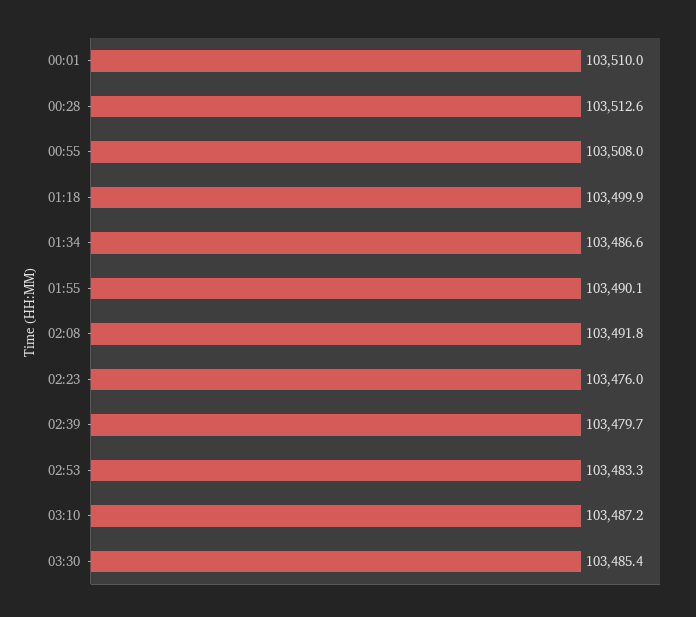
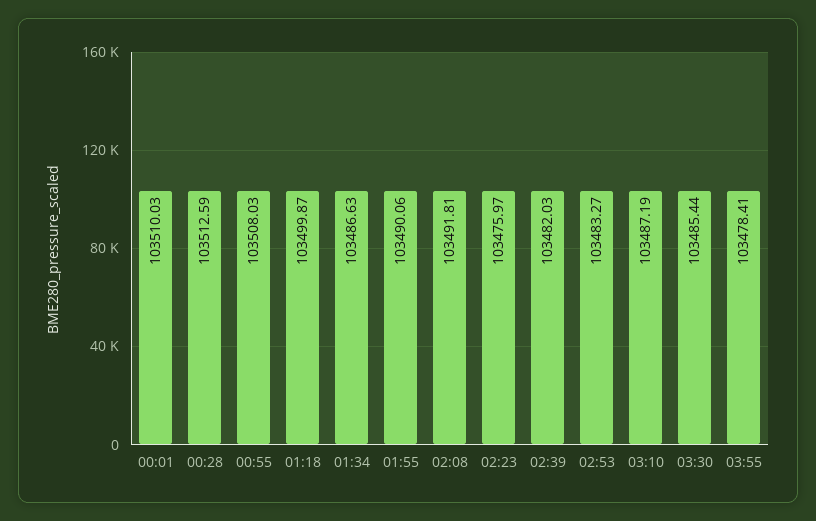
02:39: 103479.7 -> 103482.03
03:55: none -> 103478.41

